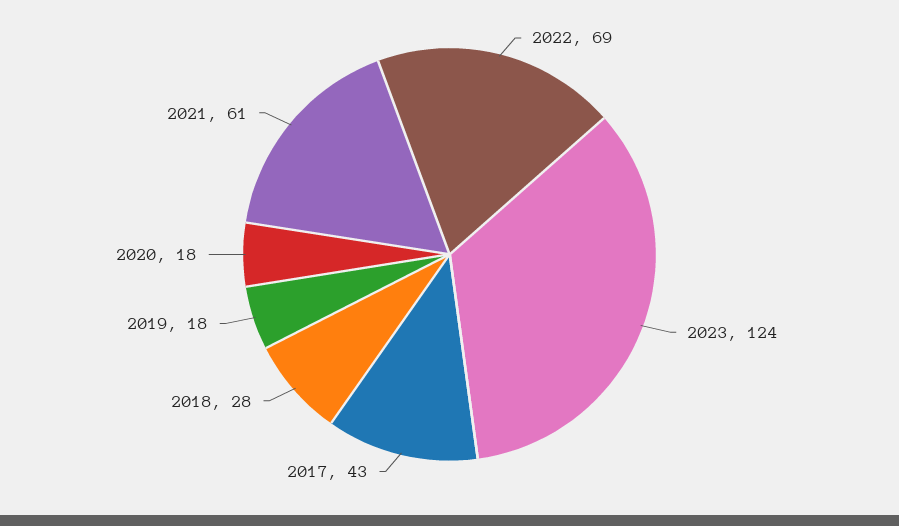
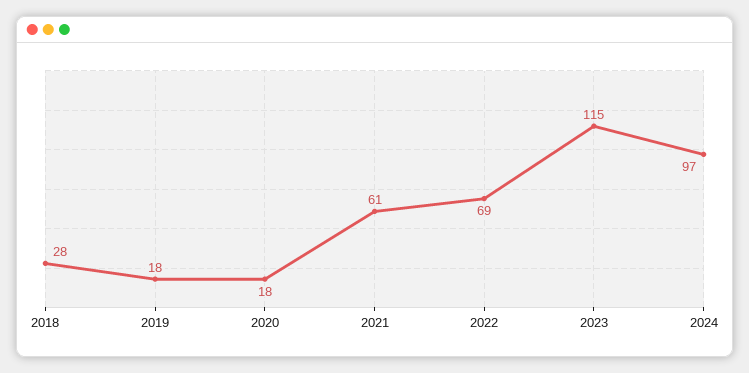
2023: 124 -> 115
2017: 43 -> none
2024: none -> 97

